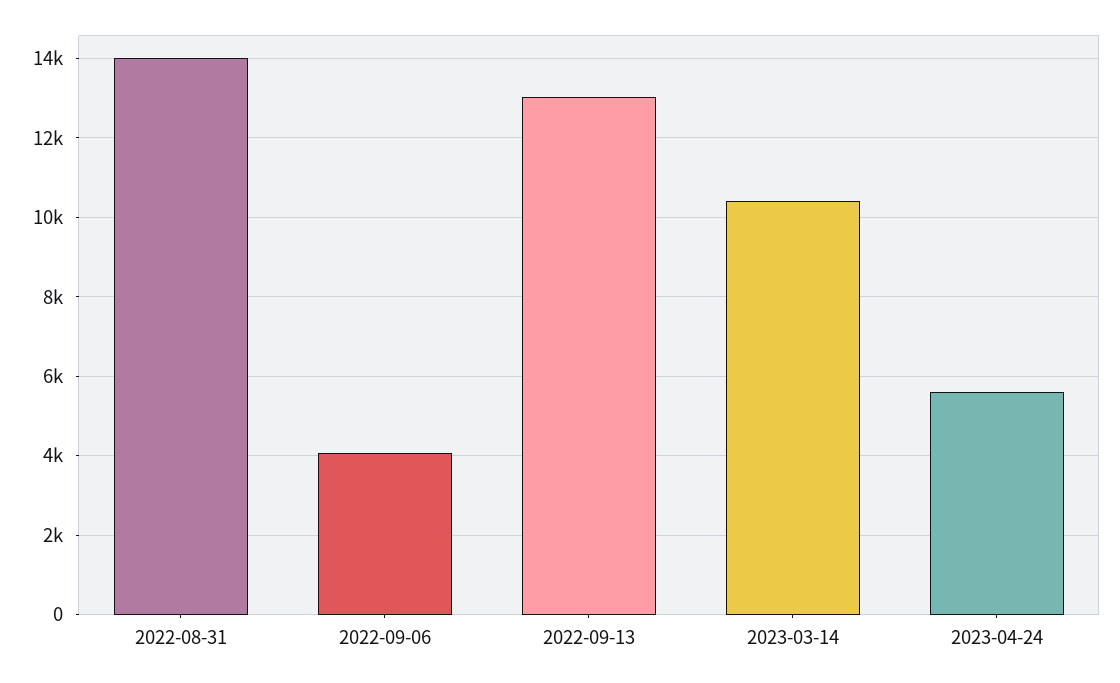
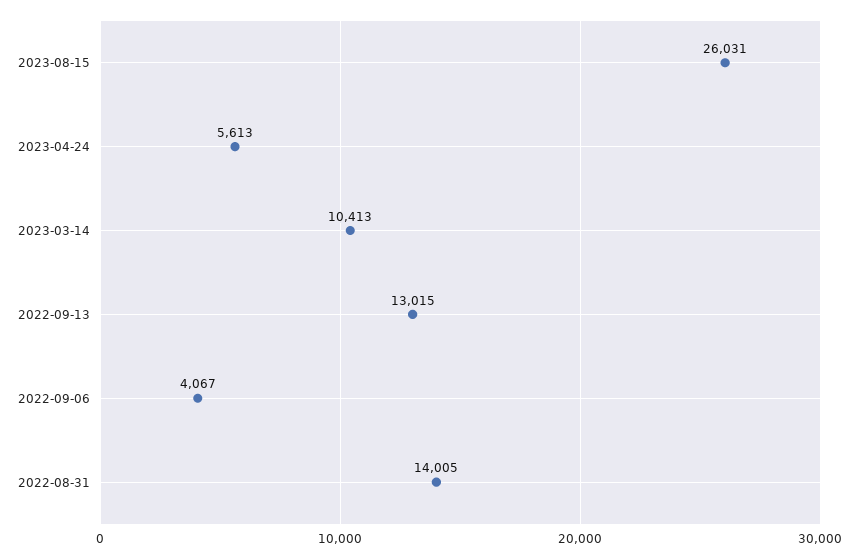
2023-08-15: none -> 26031

